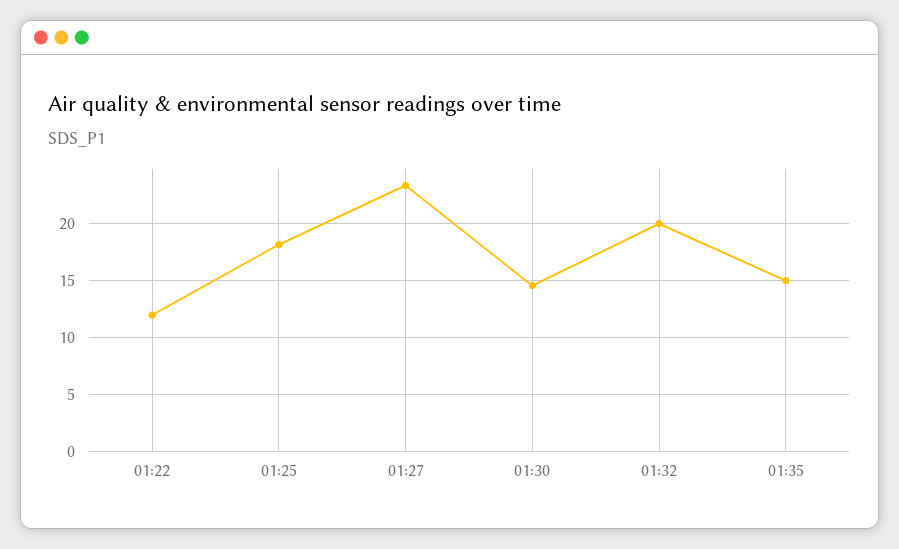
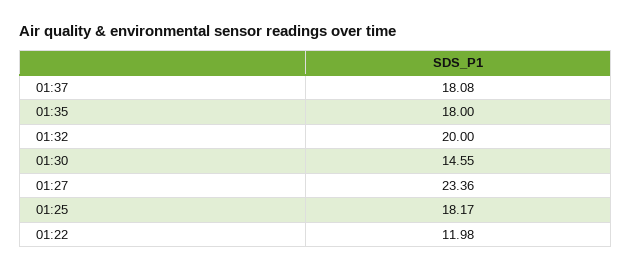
01:35: 15 -> 18
01:37: none -> 18.08

